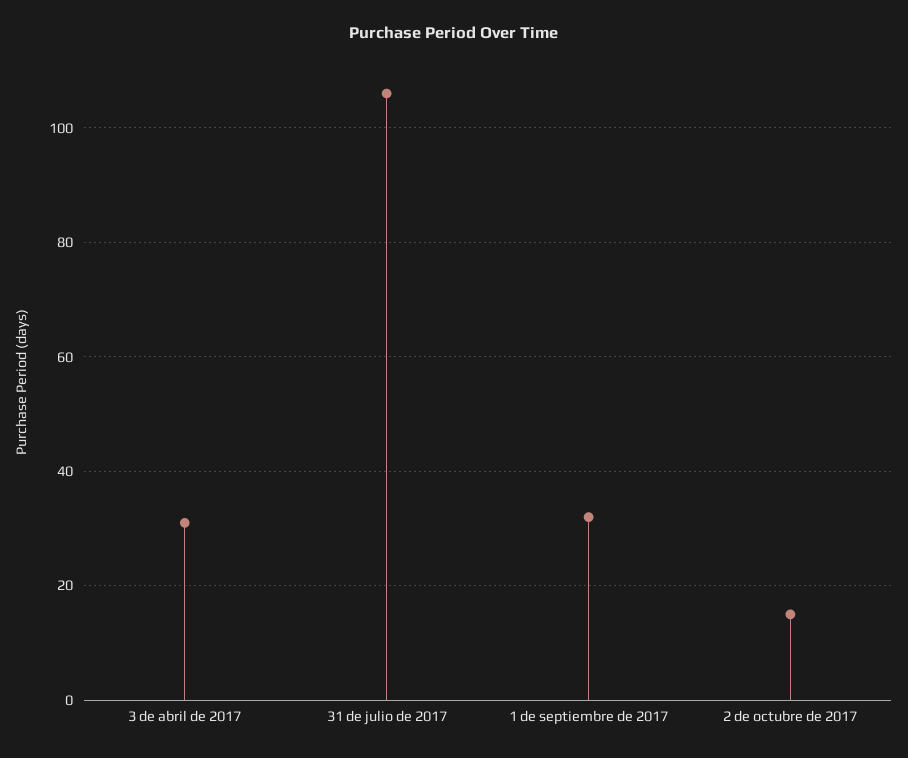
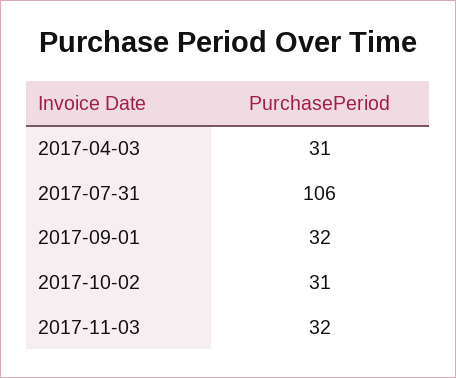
2 de octubre de 2017: 15 -> 31
2017-11-03: none -> 32

